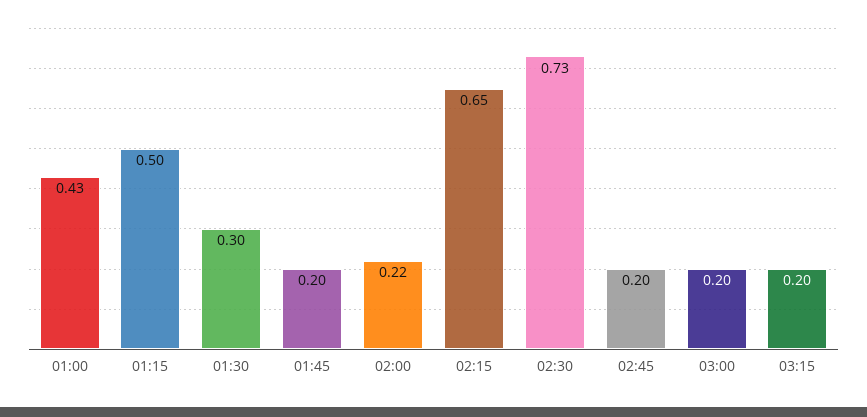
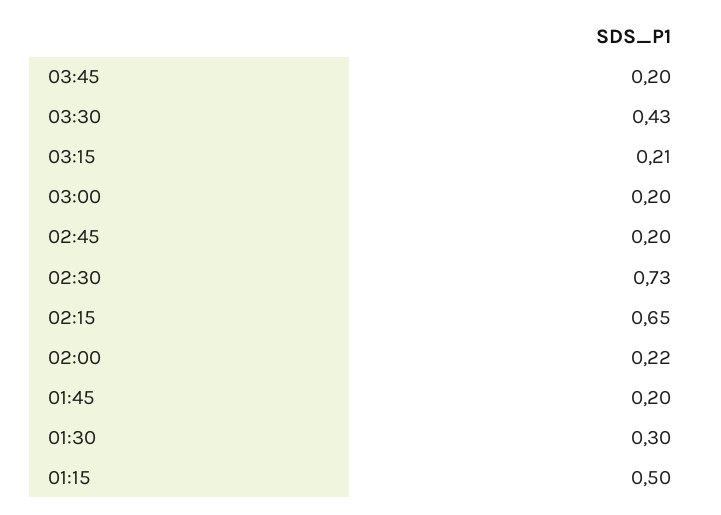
01:00: 0.43 -> none
03:15: 0.2 -> 0.21
03:45: none -> 0.2
03:30: none -> 0.43

